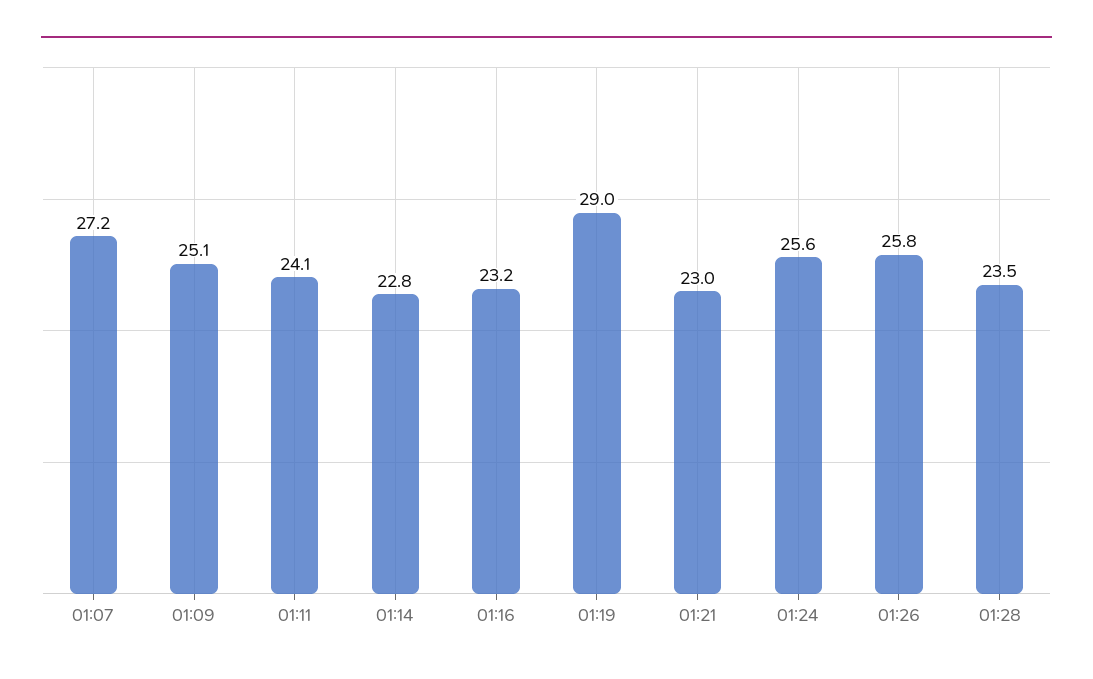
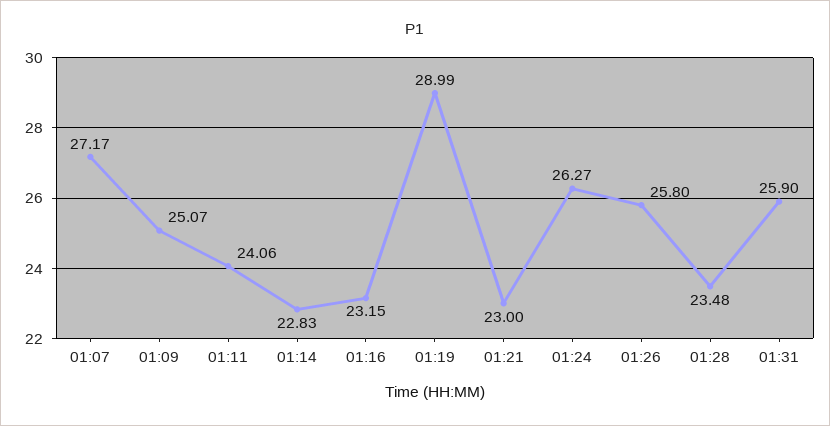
01:24: 25.6 -> 26.27
01:31: none -> 25.9

